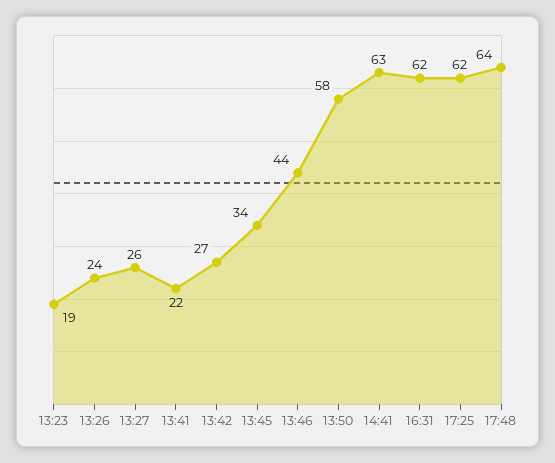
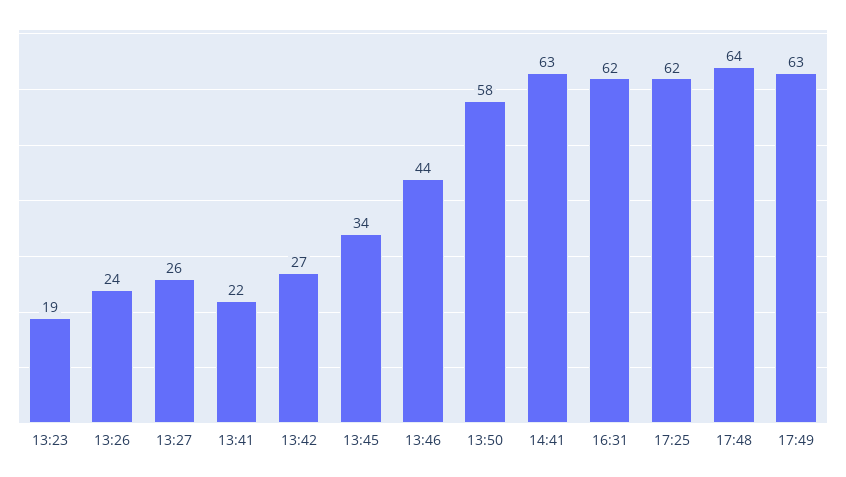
17:49: none -> 63

